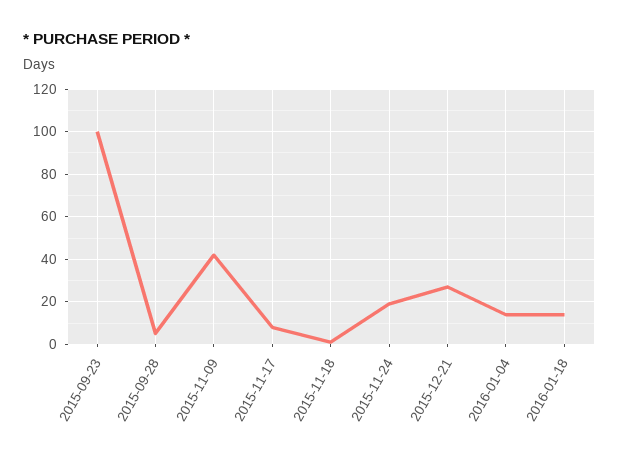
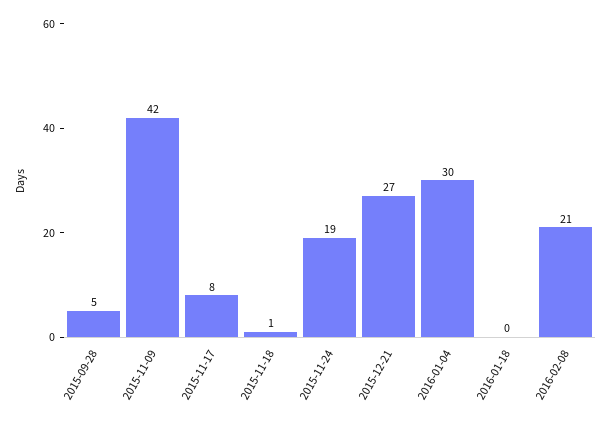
2015-09-23: 100 -> none
2016-01-04: 15 -> 30
2016-01-18: 15 -> 0
2016-02-08: none -> 21

